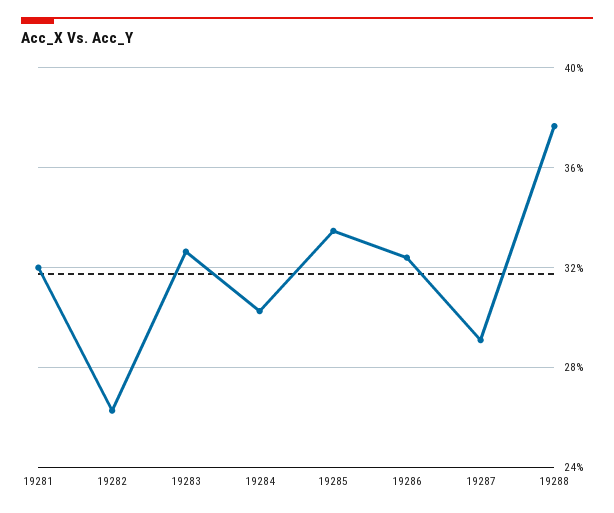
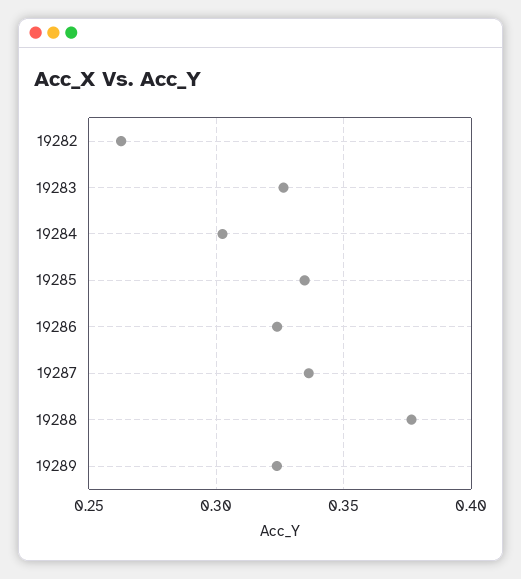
19281: 0.32 -> none
19287: 0.29 -> 0.335
19289: none -> 0.325

